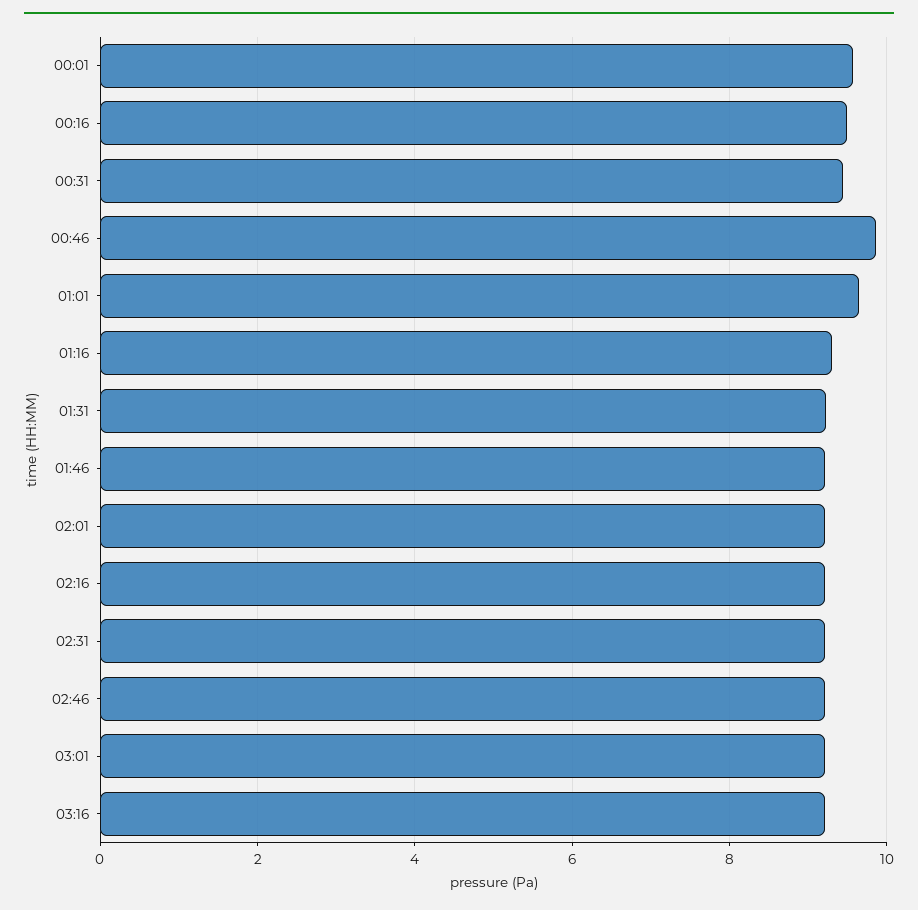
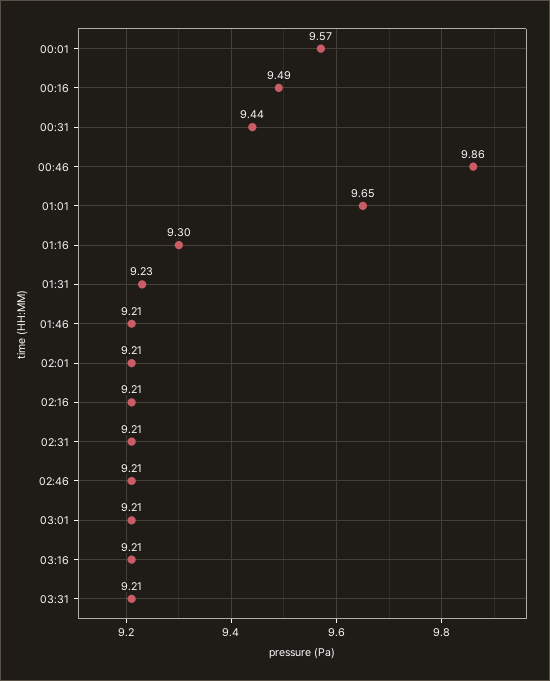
03:31: none -> 9.21

